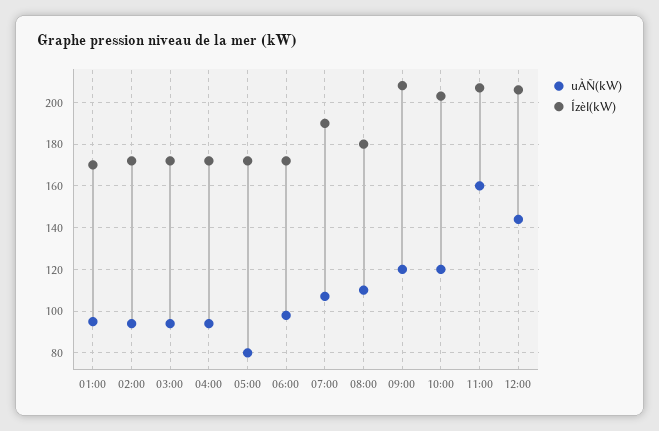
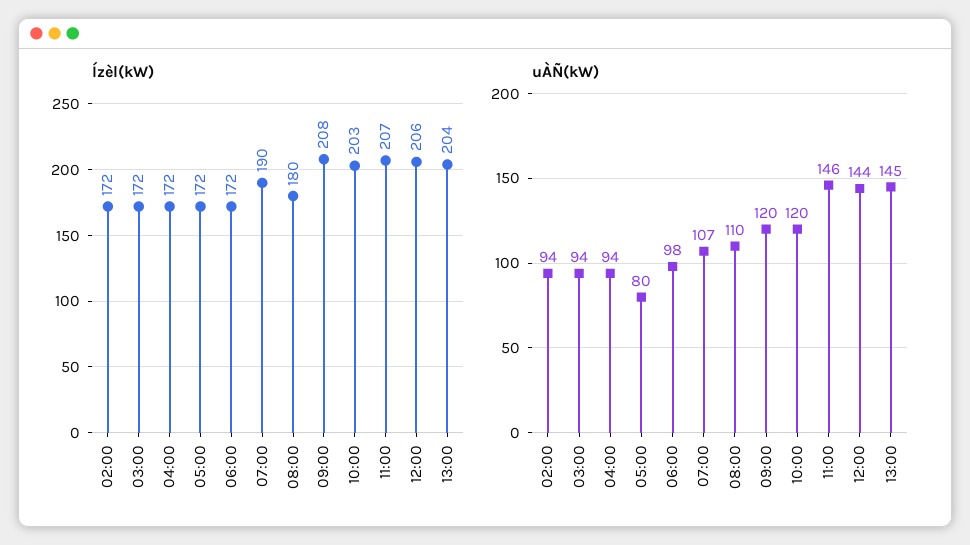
uÀÑ(kW), 01:00: 95 -> none
Ízèl(kW), 01:00: 170 -> none
uÀÑ(kW), 11:00: 160 -> 146
Ízèl(kW), 13:00: none -> 204
uÀÑ(kW), 13:00: none -> 145

